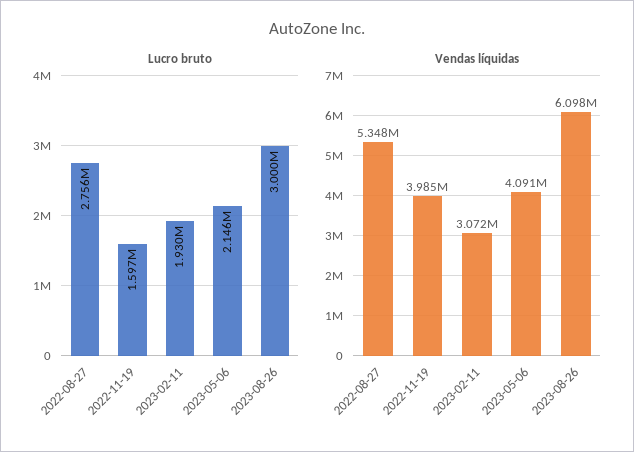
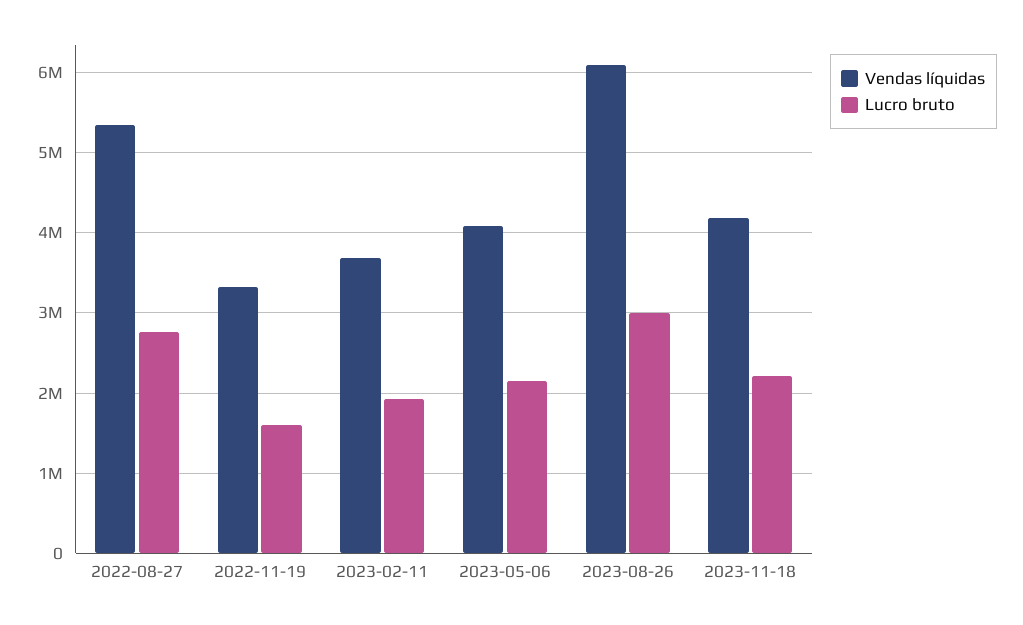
Vendas líquidas, 2022-11-19: 3985000 -> 3300000
Vendas líquidas, 2023-02-11: 3072000 -> 3700000
Vendas líquidas, 2023-11-18: none -> 4200000
Lucro bruto, 2023-11-18: none -> 2200000

